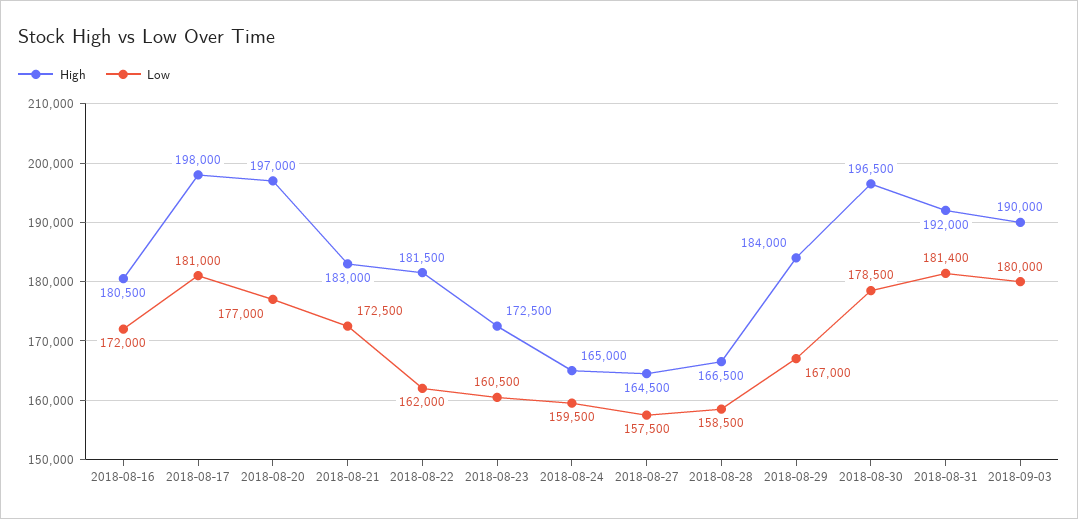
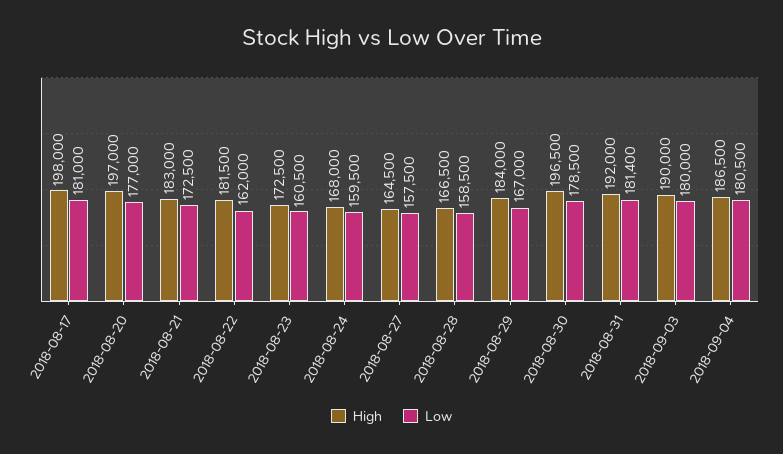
High, 2018-08-16: 180500 -> none
Low, 2018-08-16: 172000 -> none
High, 2018-08-24: 165000 -> 168000
High, 2018-09-04: none -> 186500
Low, 2018-09-04: none -> 180500

